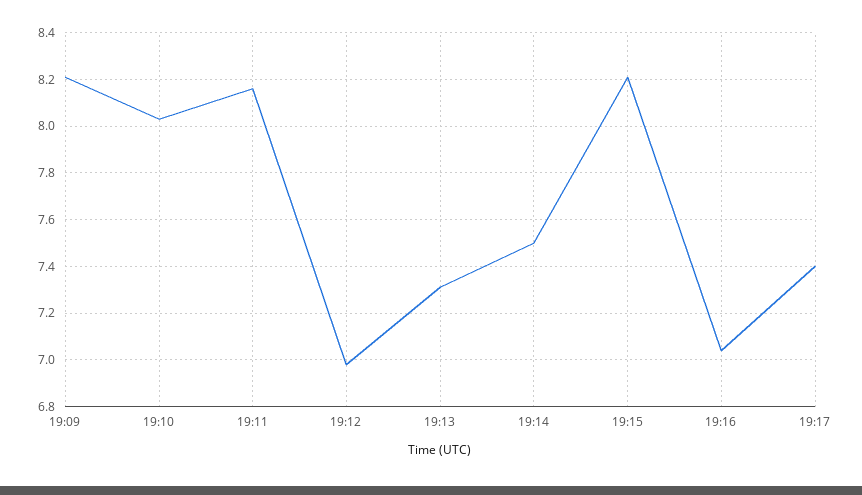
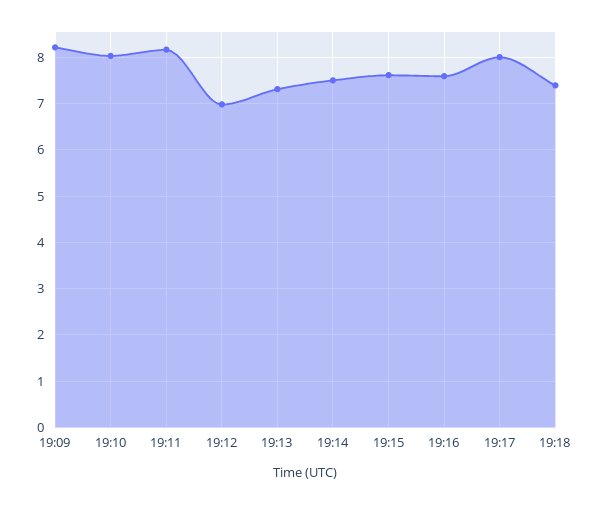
19:15: 8.2 -> 7.6
19:16: 7.05 -> 7.6
19:17: 7.4 -> 8
19:18: none -> 7.4

